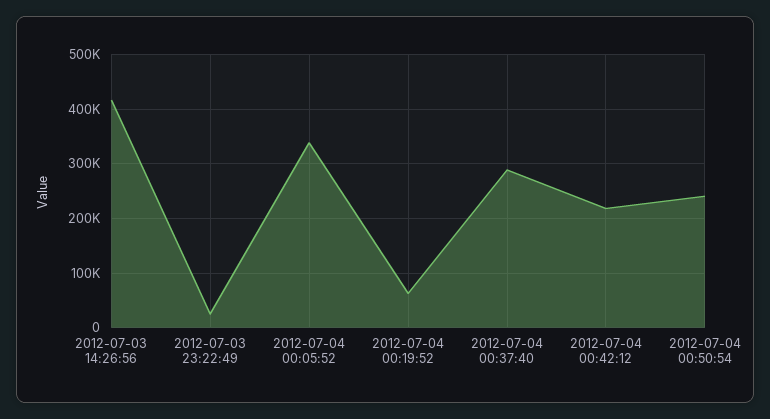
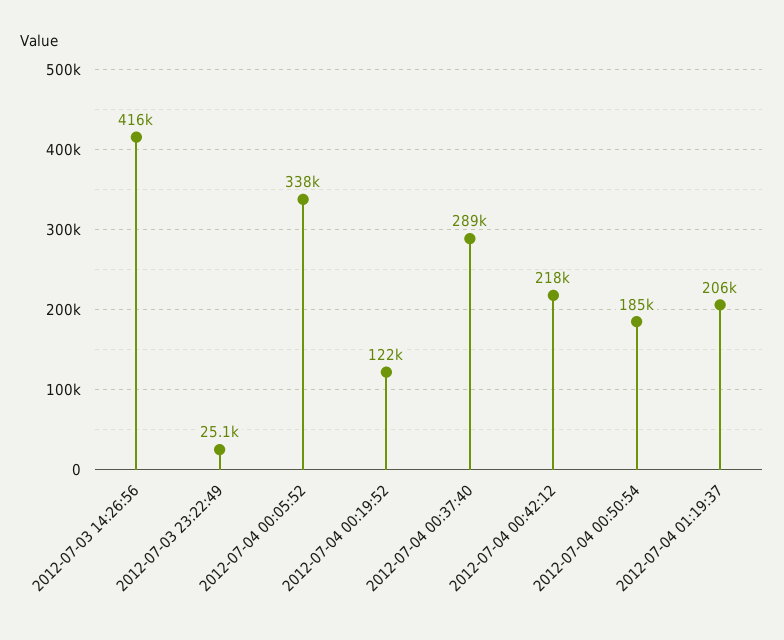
2012-07-04 00:19:52: 60000 -> 122000
2012-07-04 00:50:54: 240000 -> 185000
2012-07-04 01:19:37: none -> 206000

